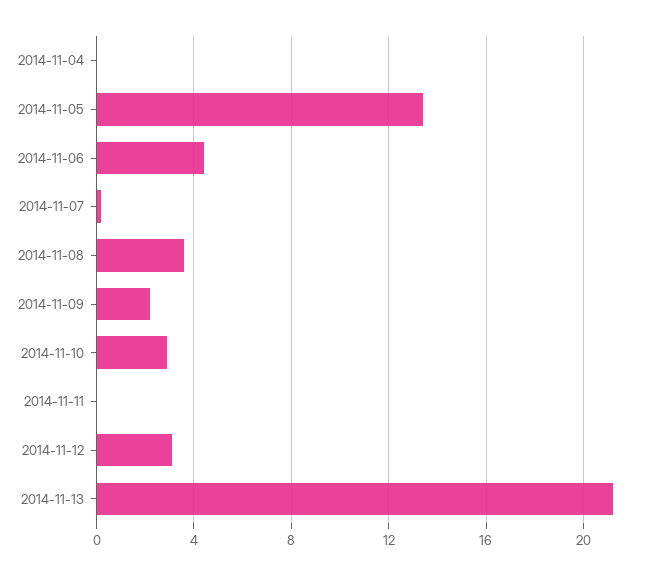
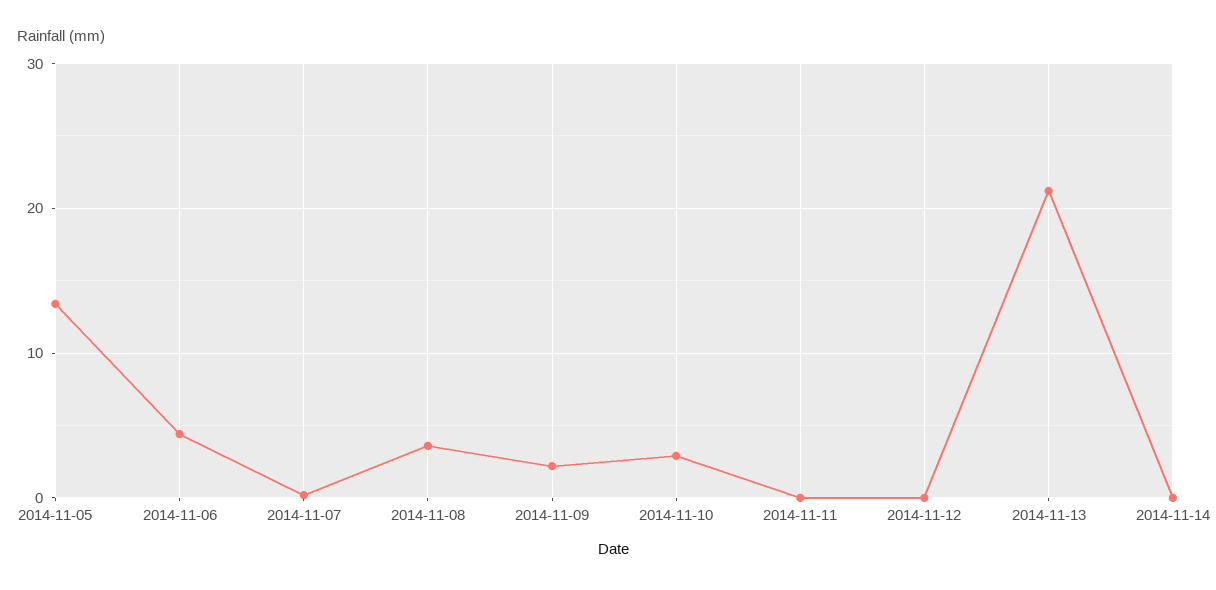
2014-11-04: 0 -> none
2014-11-12: 3 -> 0
2014-11-14: none -> 0

